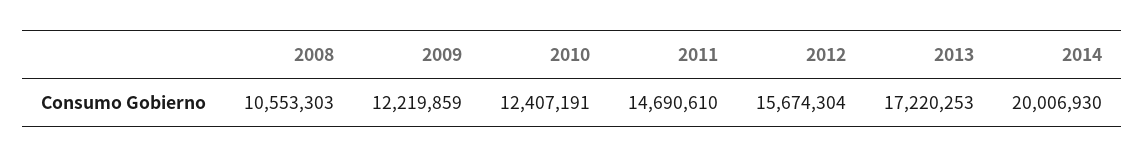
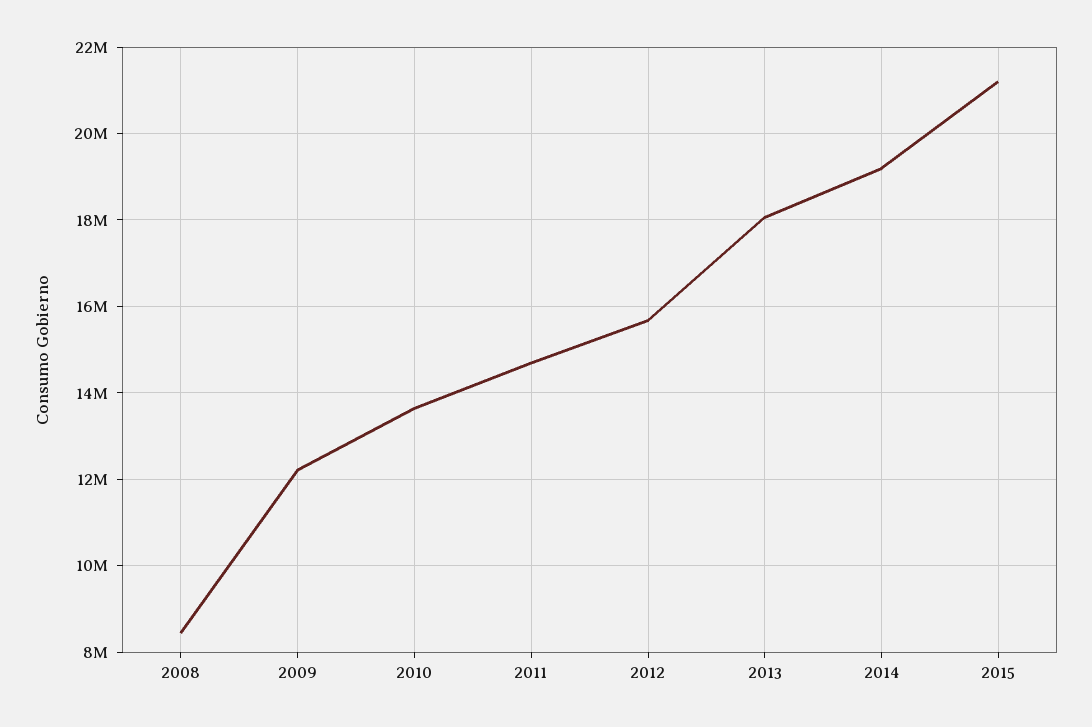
2008: 10553303 -> 8400000
2010: 12407191 -> 13600000
2013: 17220253 -> 18000000
2014: 20006930 -> 19200000
2015: none -> 21200000

